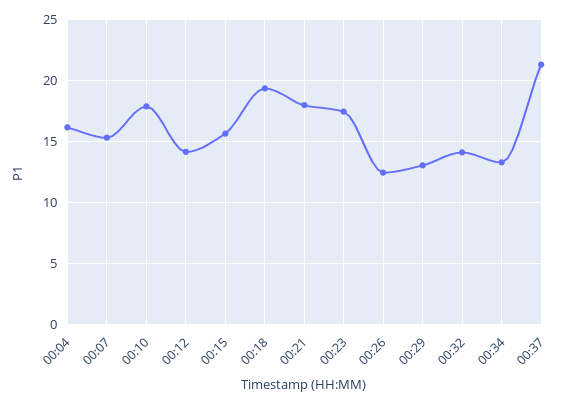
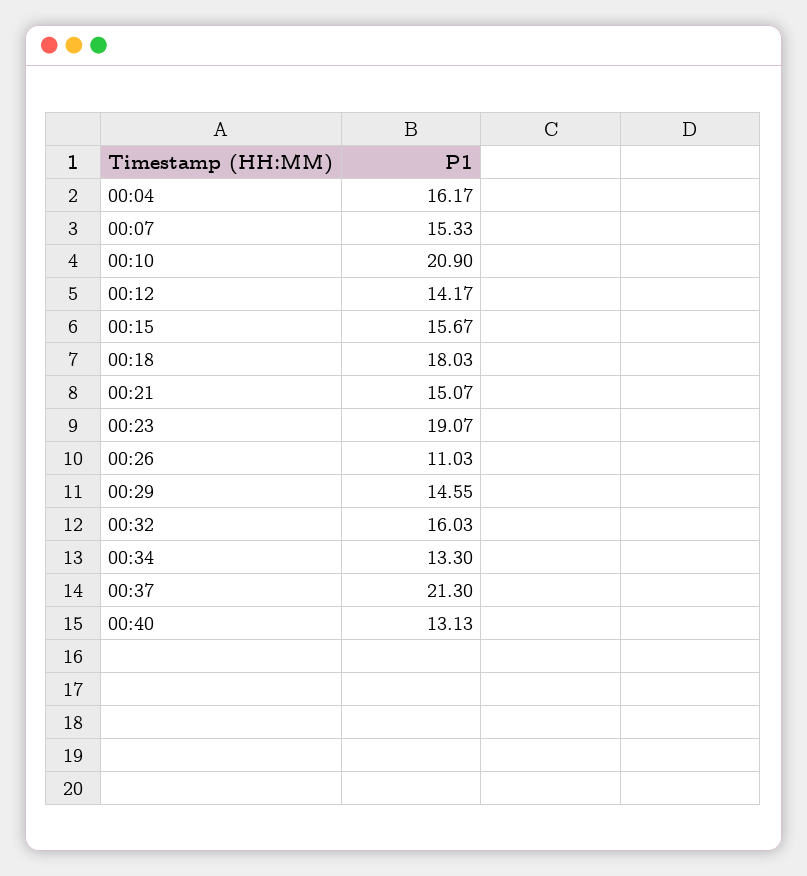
00:10: 18 -> 20.9
00:18: 19.5 -> 18.03
00:21: 18 -> 15.07
00:23: 17.5 -> 19.07
00:26: 12.5 -> 11.03
00:29: 13 -> 14.55
00:32: 14 -> 16.03
00:40: none -> 13.13

